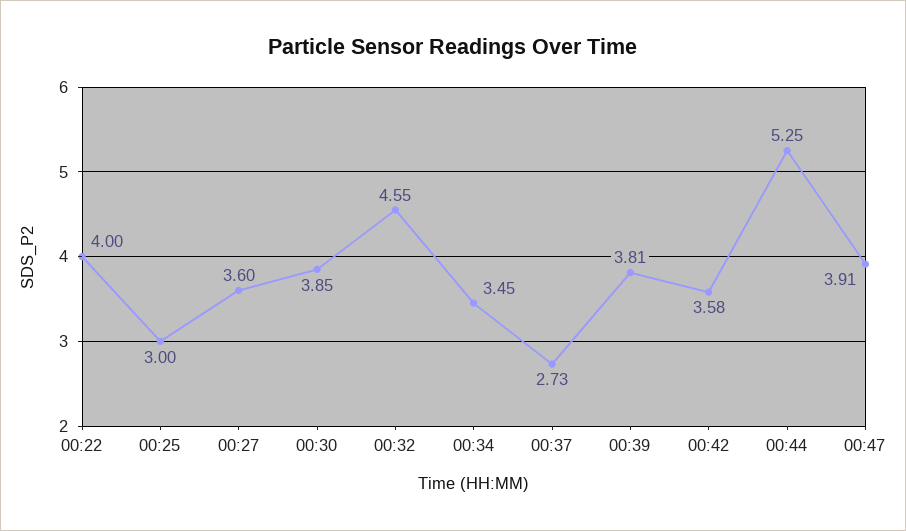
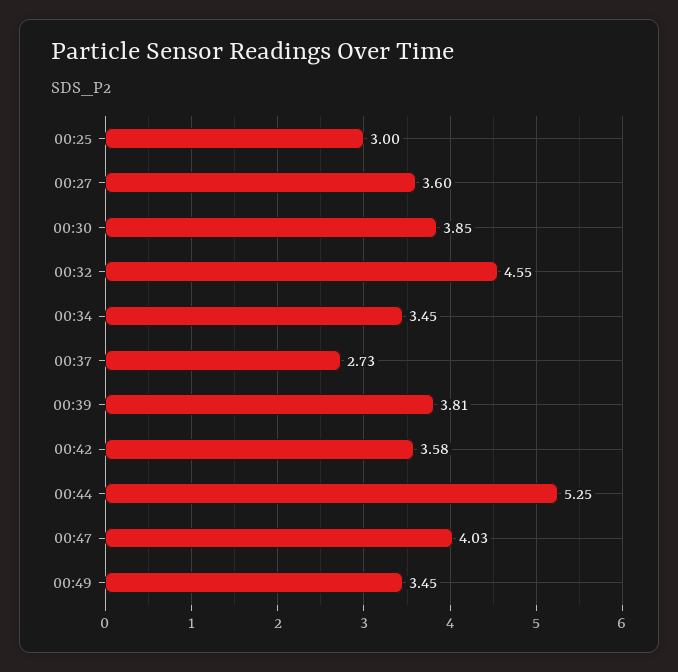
00:22: 4 -> none
00:47: 3.91 -> 4.03
00:49: none -> 3.45

